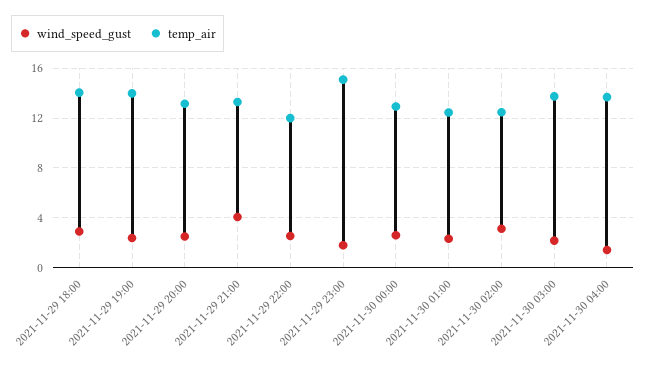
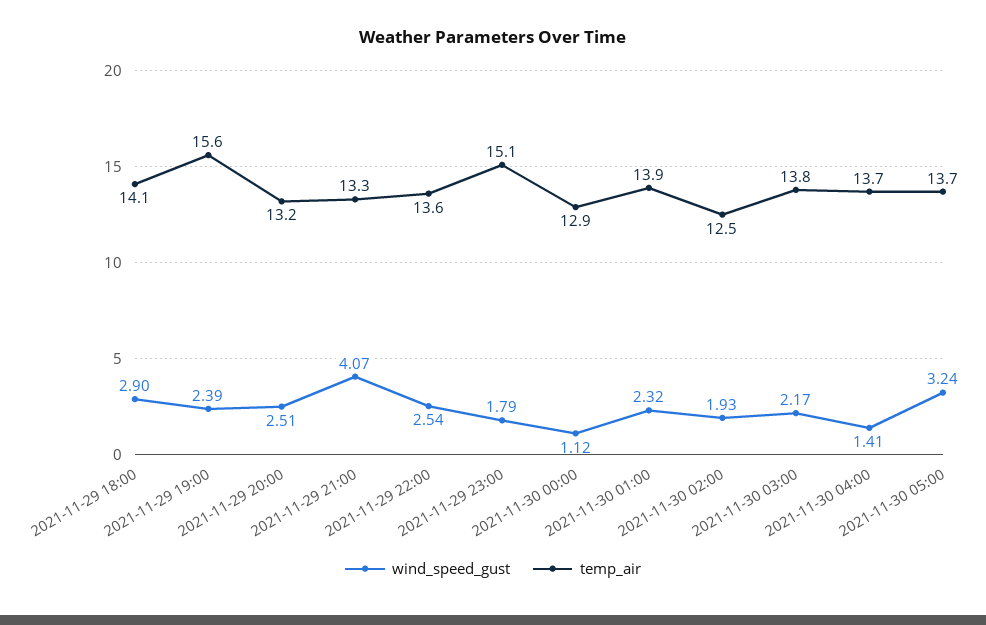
temp_air, 2021-11-29 19:00: 14 -> 15.6
temp_air, 2021-11-29 22:00: 12 -> 13.6
wind_speed_gust, 2021-11-30 00:00: 2.5 -> 1.12
temp_air, 2021-11-30 01:00: 12.5 -> 13.9
wind_speed_gust, 2021-11-30 02:00: 3 -> 1.93
wind_speed_gust, 2021-11-30 05:00: none -> 3.24
temp_air, 2021-11-30 05:00: none -> 13.7

